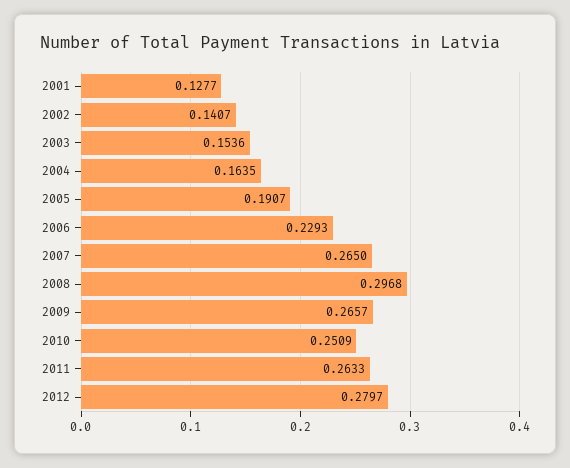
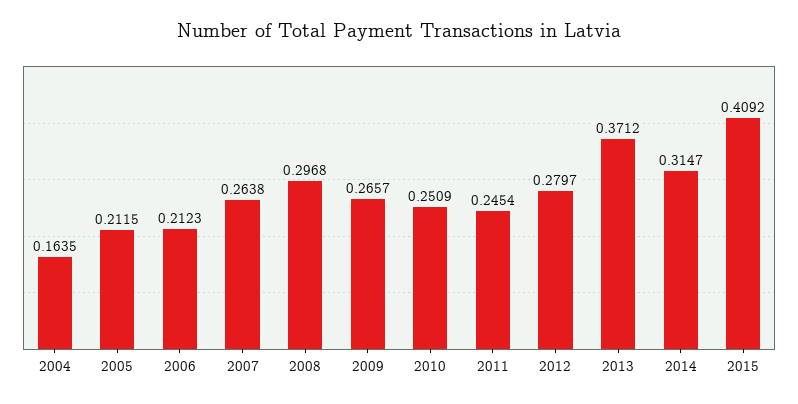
2001: 0.1277 -> none
2002: 0.1407 -> none
2003: 0.1536 -> none
2005: 0.1907 -> 0.2115
2006: 0.2293 -> 0.2123
2007: 0.265 -> 0.2638
2011: 0.2633 -> 0.2454
2013: none -> 0.3712
2014: none -> 0.3147
2015: none -> 0.4092

